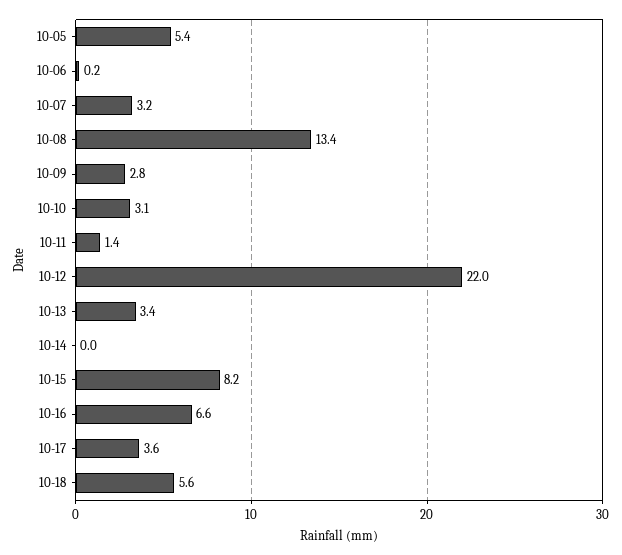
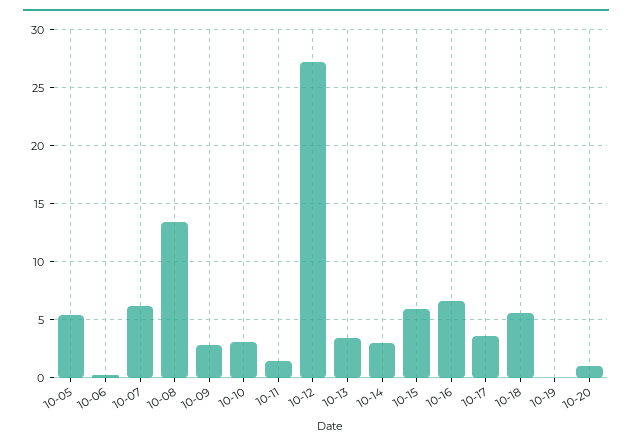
10-07: 3.2 -> 6
10-12: 22 -> 27
10-14: 0 -> 3
10-15: 8.2 -> 6
10-19: none -> 0
10-20: none -> 1

